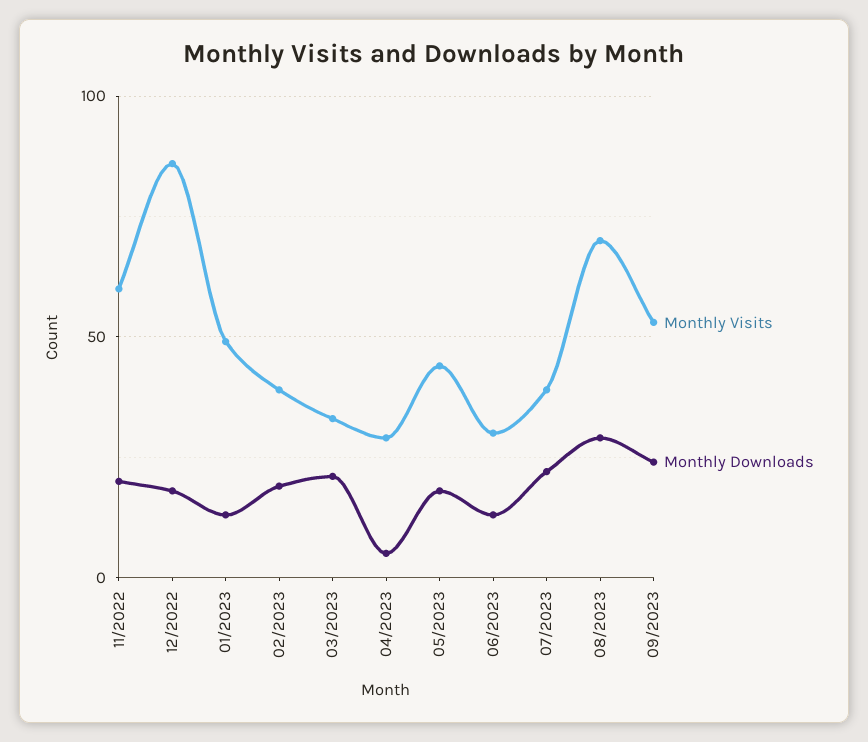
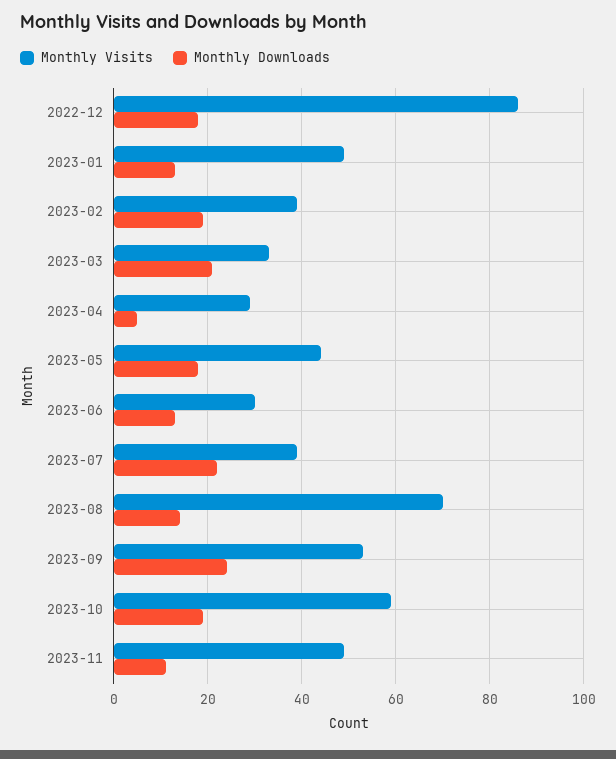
Monthly Visits, 11/2022: 60 -> none
Monthly Downloads, 11/2022: 20 -> none
Monthly Downloads, 08/2023: 30 -> 15
Monthly Visits, 2023-10: none -> 60
Monthly Downloads, 2023-10: none -> 20
Monthly Visits, 2023-11: none -> 50
Monthly Downloads, 2023-11: none -> 10

